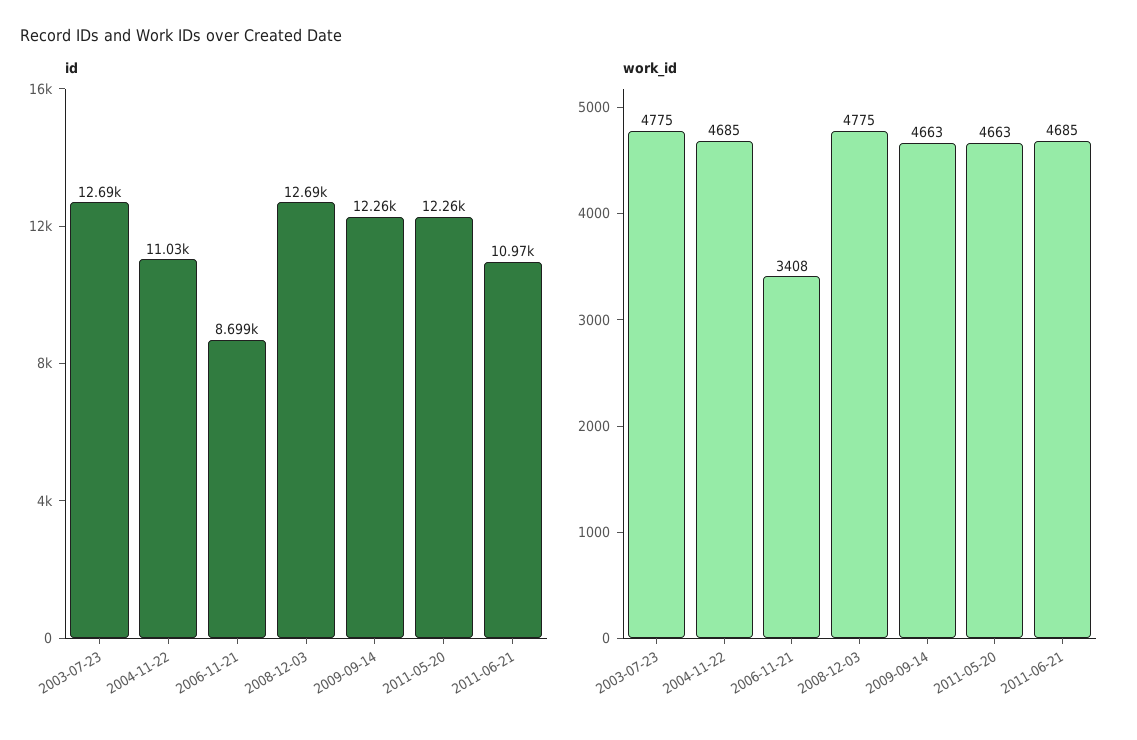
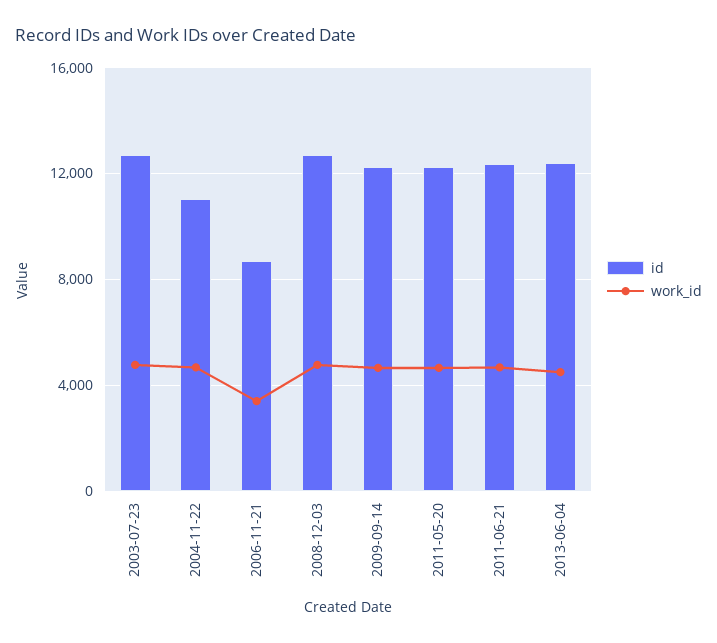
id, 2011-06-21: 10970 -> 12500
id, 2013-06-04: none -> 12500
work_id, 2013-06-04: none -> 4500

